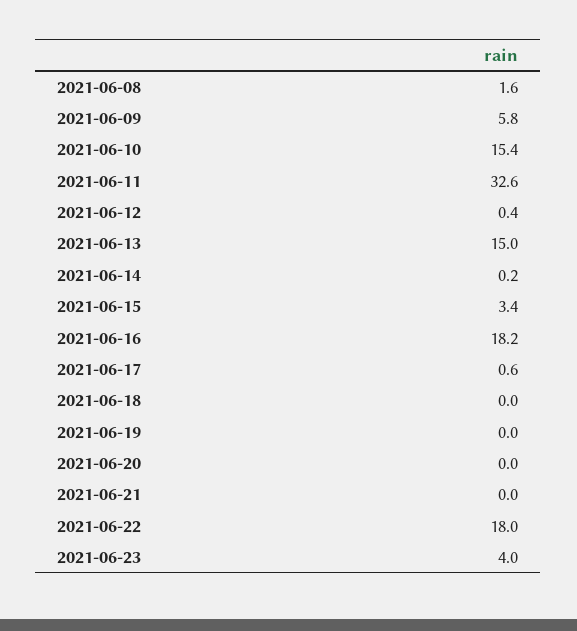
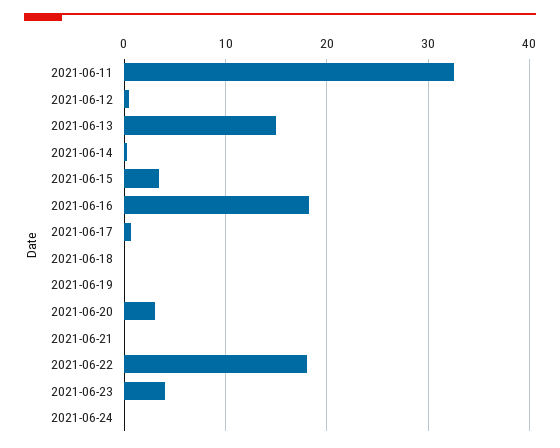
2021-06-08: 1.6 -> none
2021-06-09: 5.8 -> none
2021-06-10: 15.4 -> none
2021-06-20: 0 -> 3
2021-06-24: none -> 0

